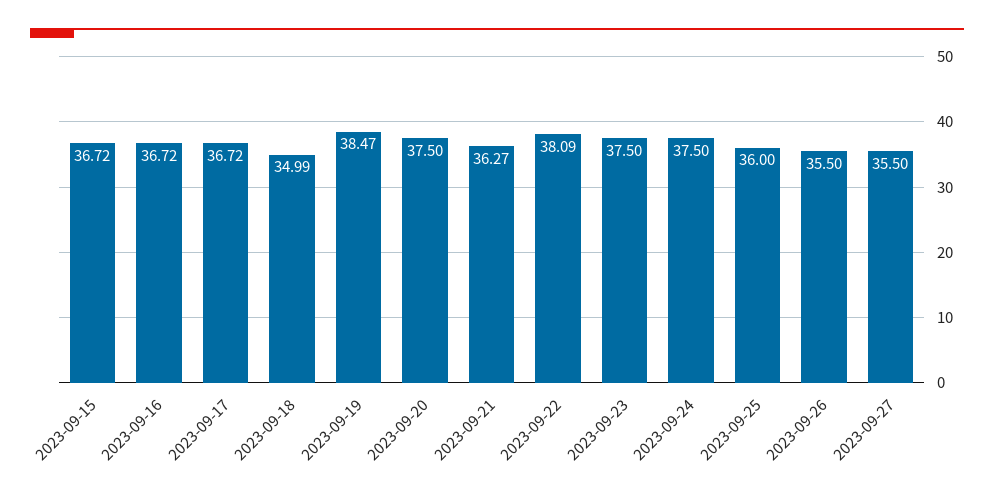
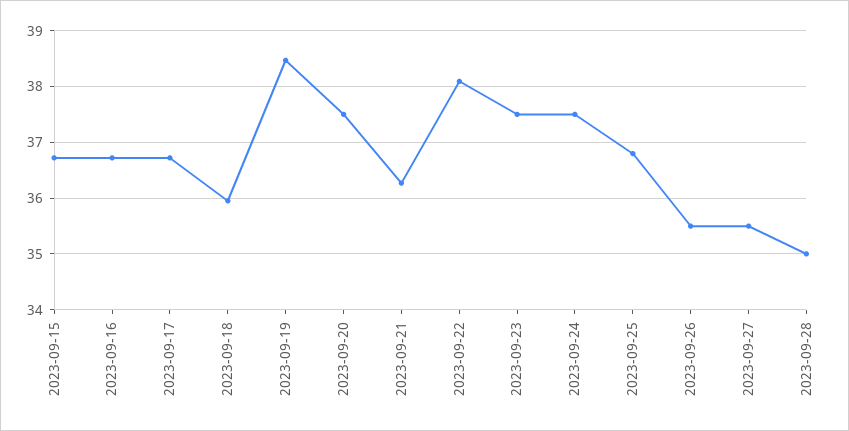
2023-09-18: 34.99 -> 36
2023-09-25: 36 -> 36.8
2023-09-28: none -> 35

